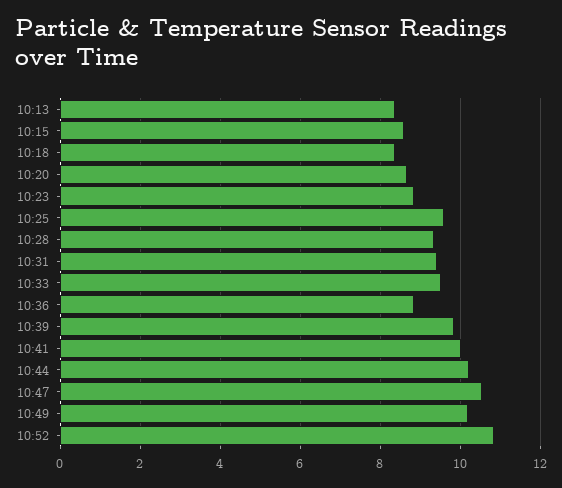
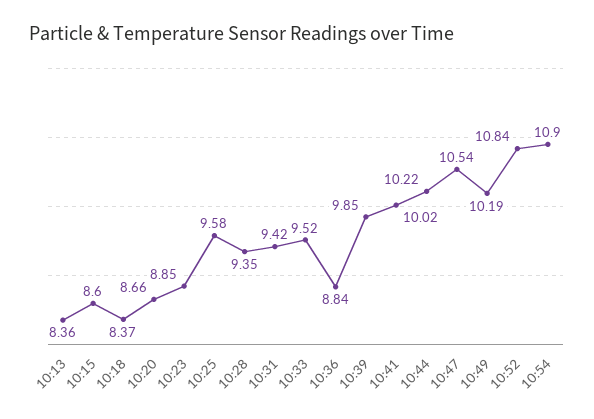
10:54: none -> 10.9

